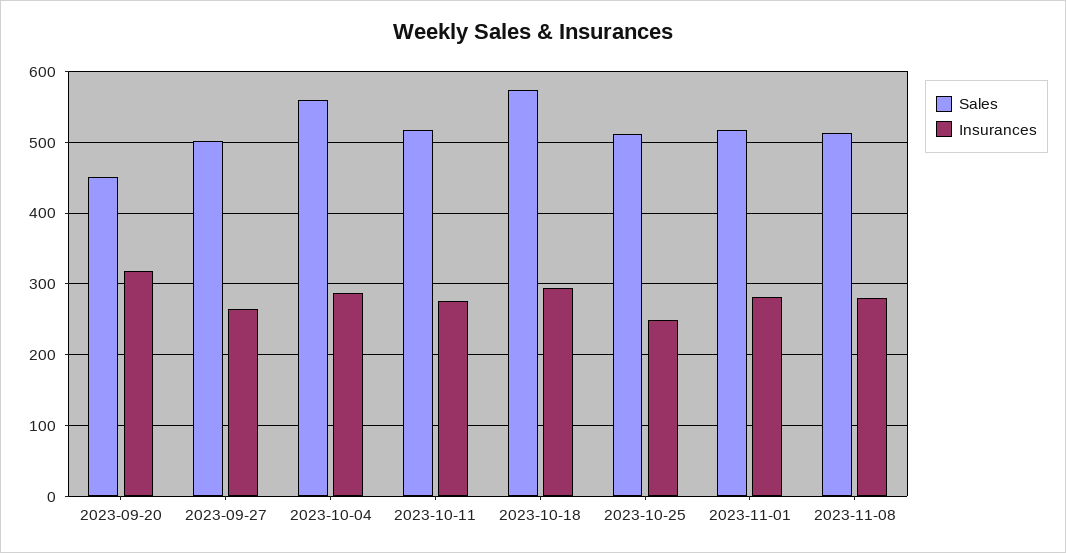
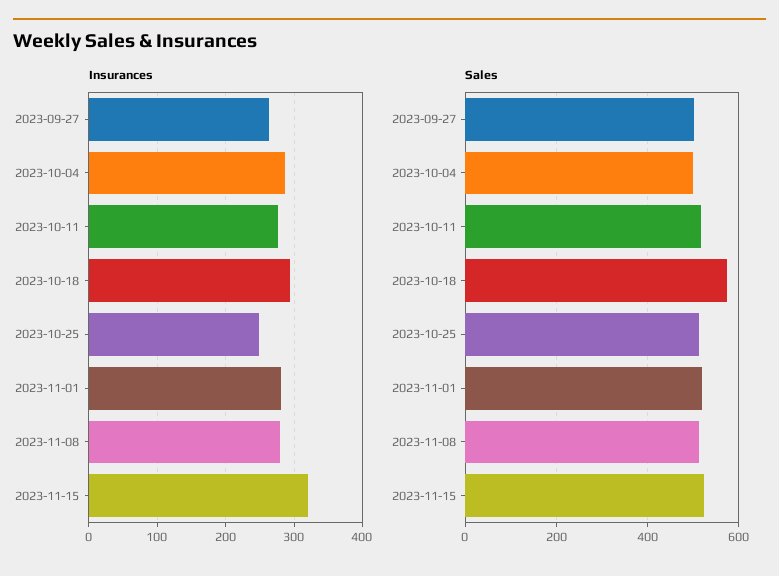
Sales, 2023-09-20: 450 -> none
Insurances, 2023-09-20: 320 -> none
Sales, 2023-10-04: 560 -> 500
Insurances, 2023-11-15: none -> 320
Sales, 2023-11-15: none -> 520

